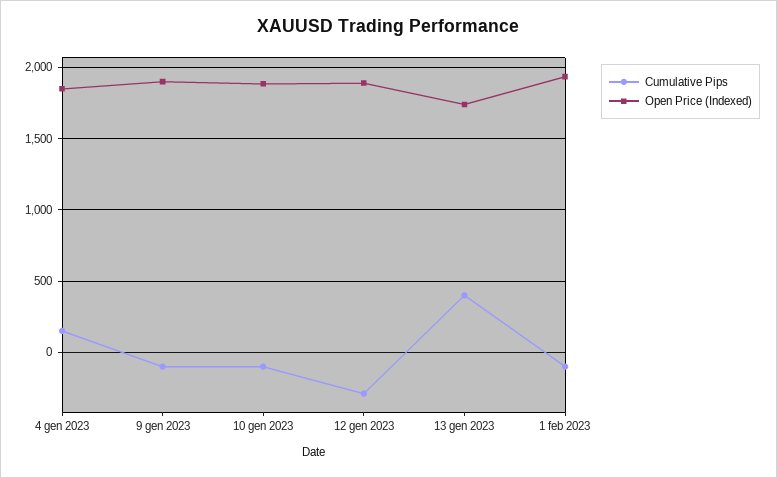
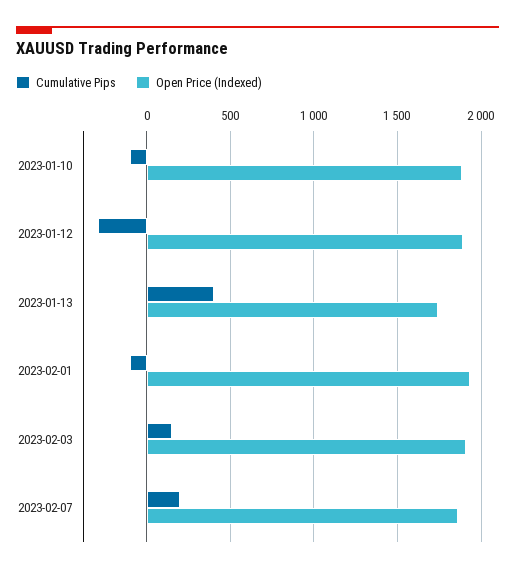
Cumulative Pips, 4 gen 2023: 150 -> none
Open Price (Indexed), 4 gen 2023: 1850 -> none
Cumulative Pips, 9 gen 2023: -100 -> none
Open Price (Indexed), 9 gen 2023: 1900 -> none
Cumulative Pips, 2023-02-03: none -> 150
Open Price (Indexed), 2023-02-03: none -> 1900
Cumulative Pips, 2023-02-07: none -> 200
Open Price (Indexed), 2023-02-07: none -> 1850

